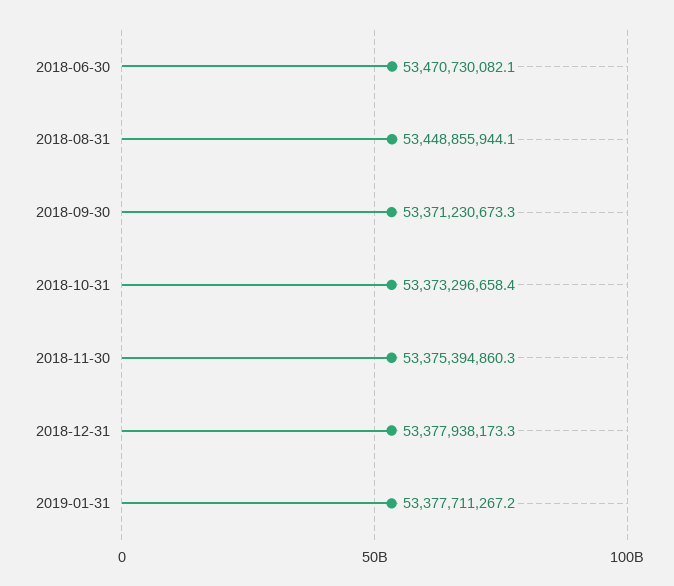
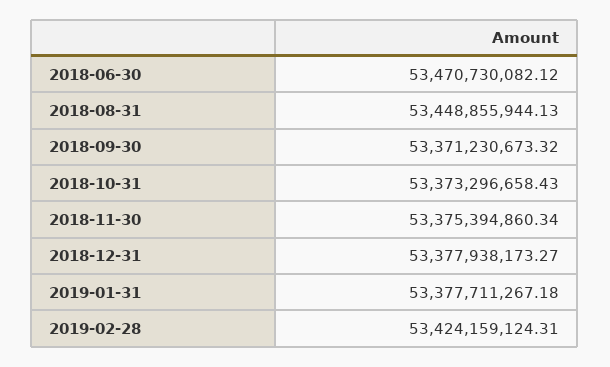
2019-02-28: none -> 53424159124.31

